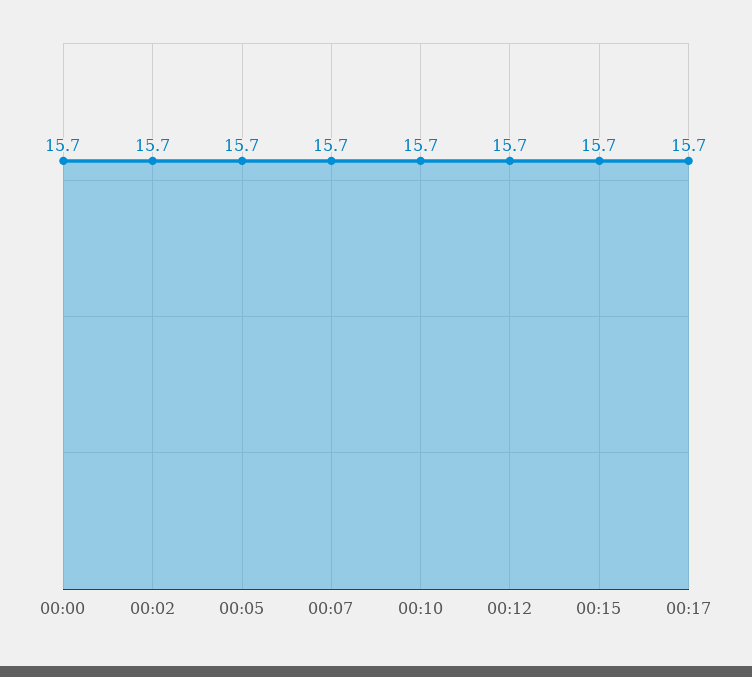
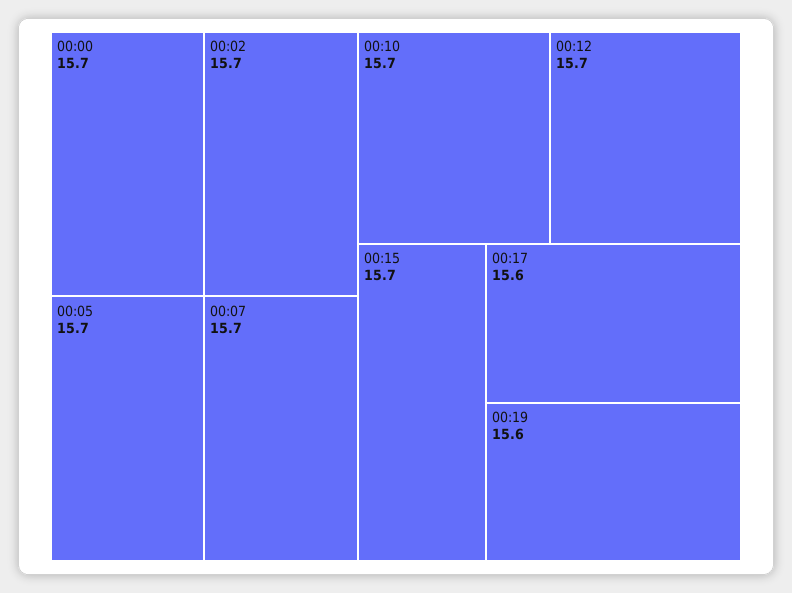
00:17: 15.7 -> 15.6
00:19: none -> 15.6

